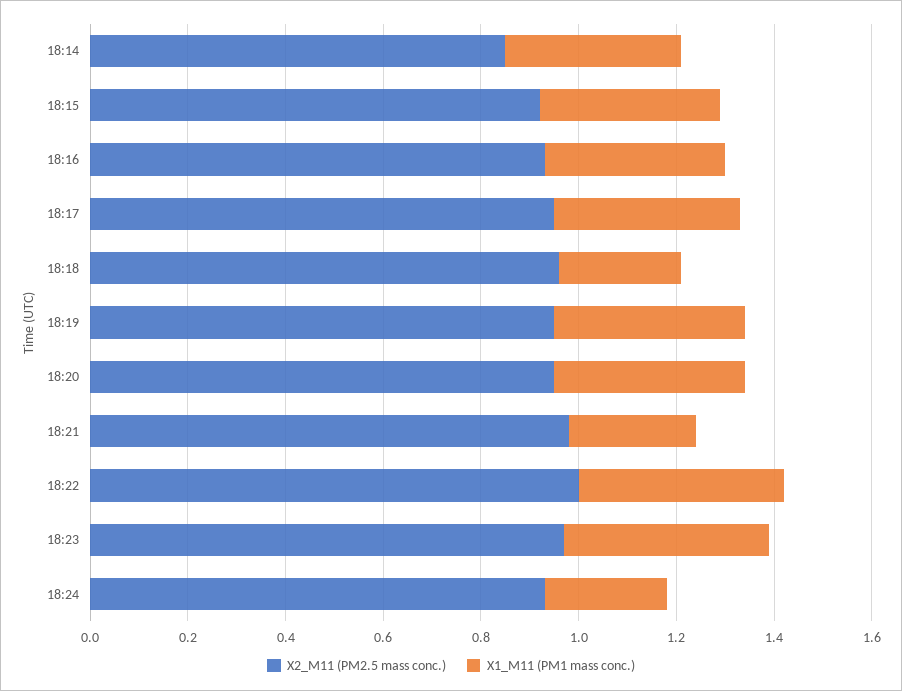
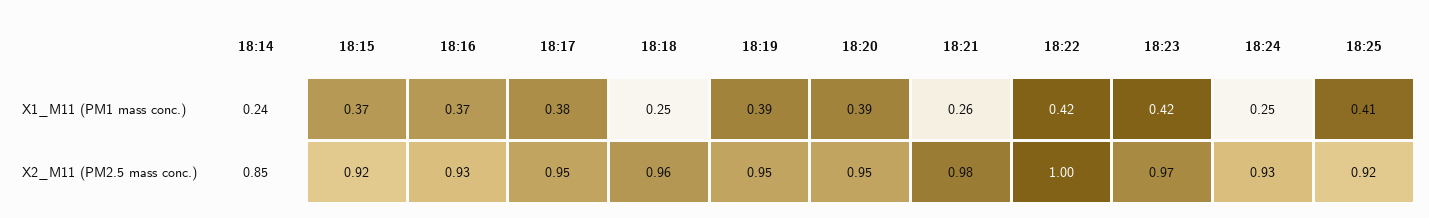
X1_M11 (PM1 mass conc.), 18:14: 0.35 -> 0.24
X1_M11 (PM1 mass conc.), 18:25: none -> 0.41
X2_M11 (PM2.5 mass conc.), 18:25: none -> 0.92

